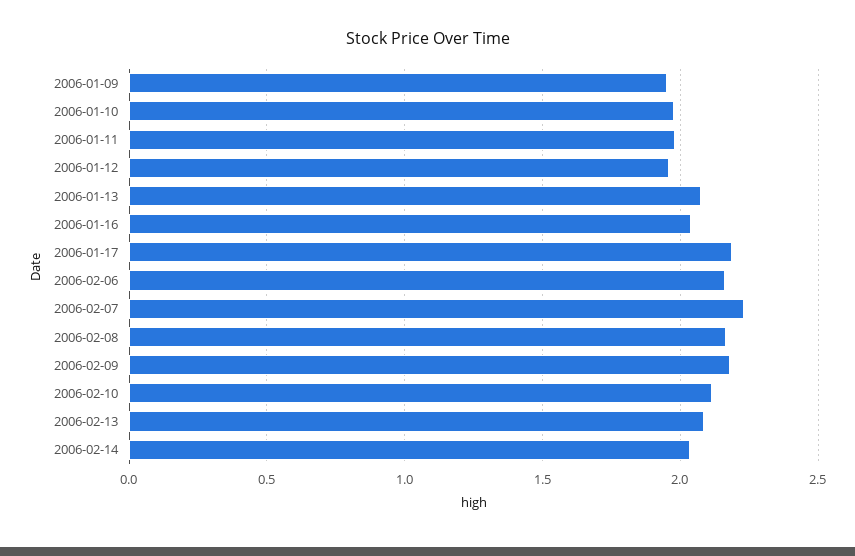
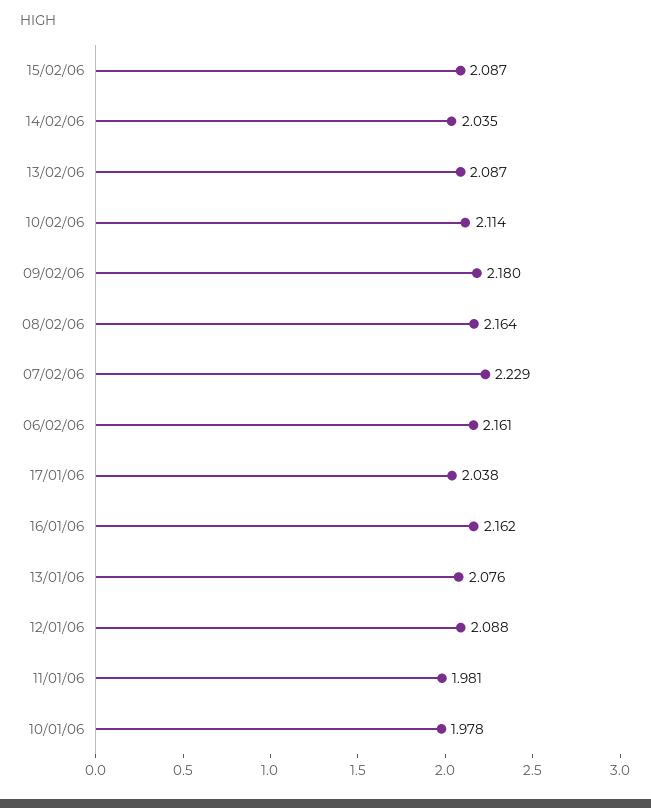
2006-01-09: 1.95 -> none
2006-01-12: 1.95 -> 2.088
2006-01-16: 2.05 -> 2.162
2006-01-17: 2.2 -> 2.038
15/02/06: none -> 2.087

